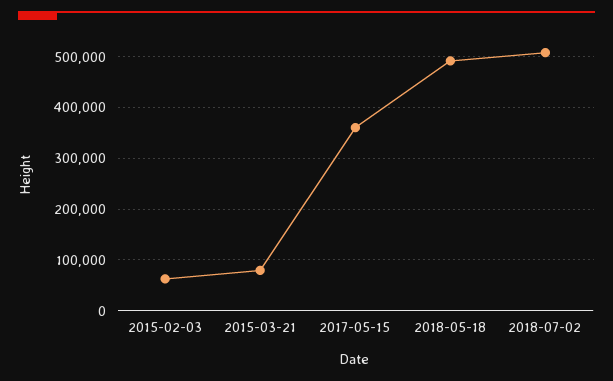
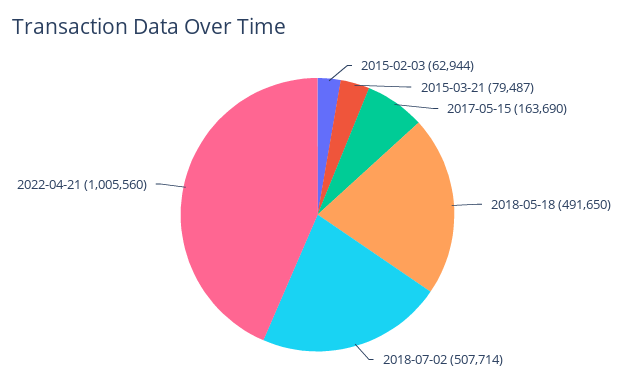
2017-05-15: 360000 -> 163690
2022-04-21: none -> 1005560

